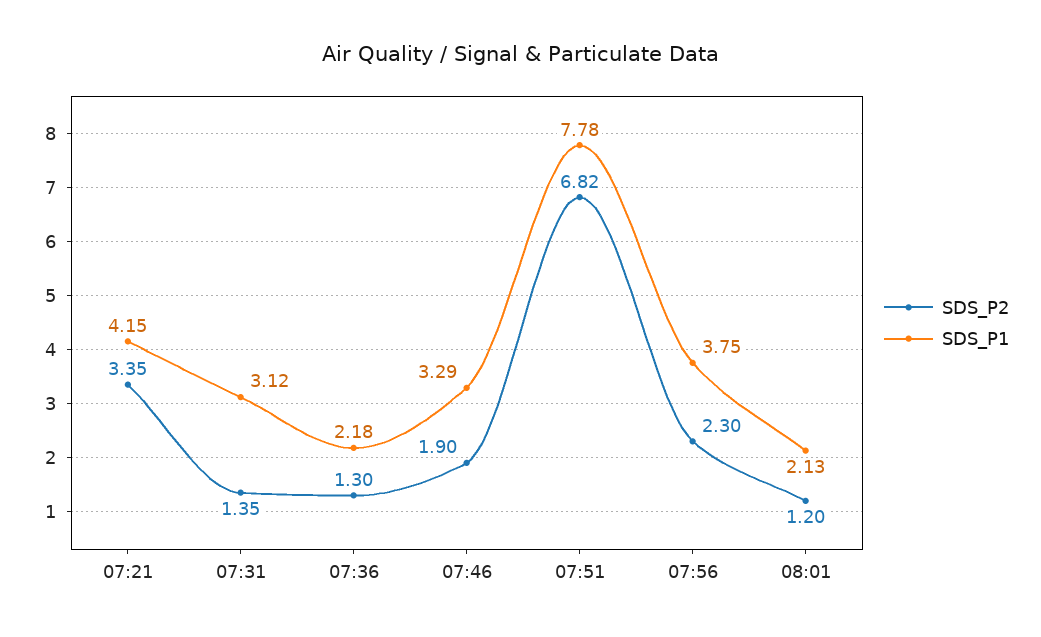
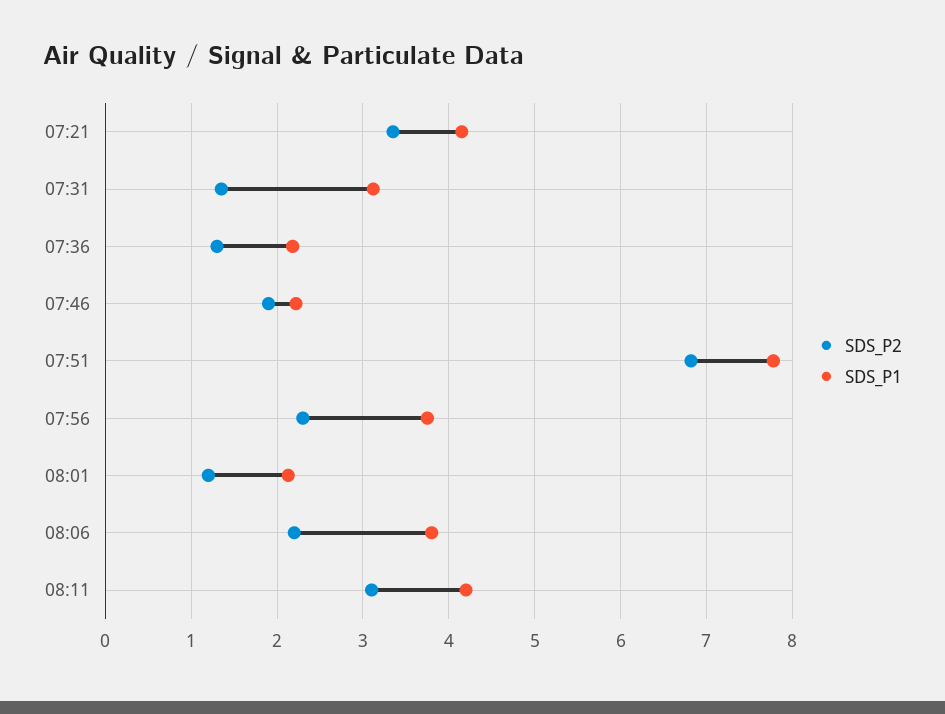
SDS_P1, 07:46: 3.29 -> 2.2
SDS_P2, 08:06: none -> 2.2
SDS_P1, 08:06: none -> 3.8
SDS_P2, 08:11: none -> 3.1
SDS_P1, 08:11: none -> 4.2

